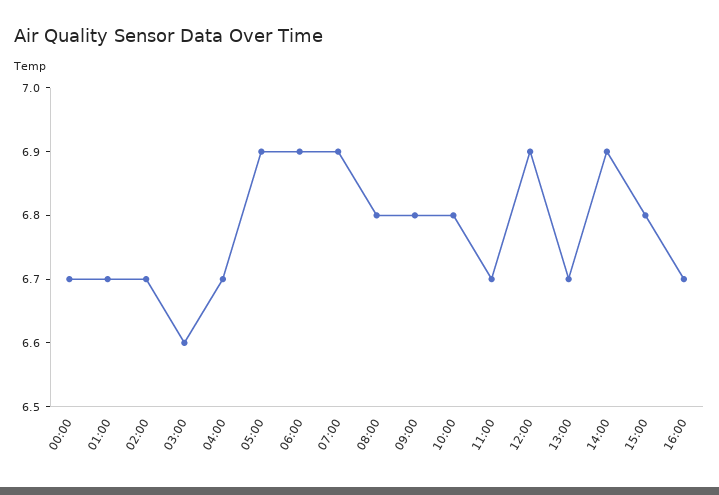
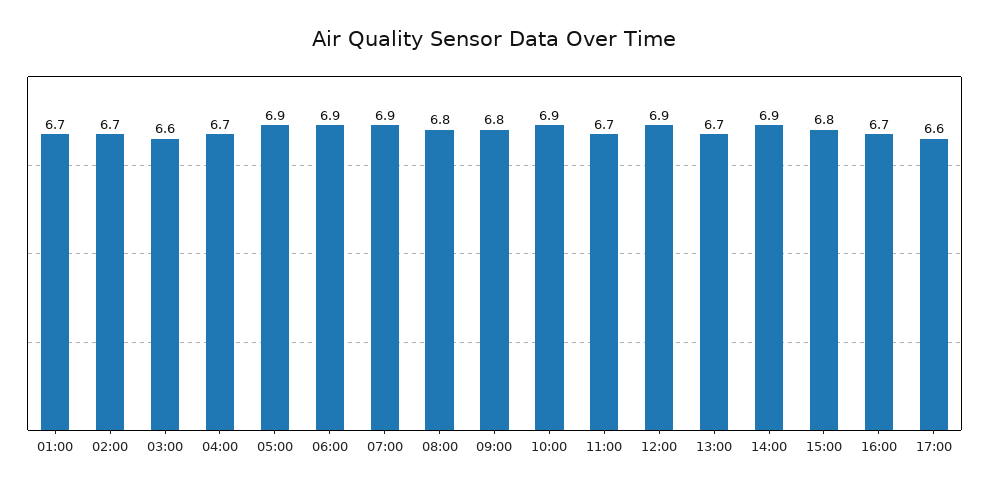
00:00: 6.7 -> none
10:00: 6.8 -> 6.9
17:00: none -> 6.6

